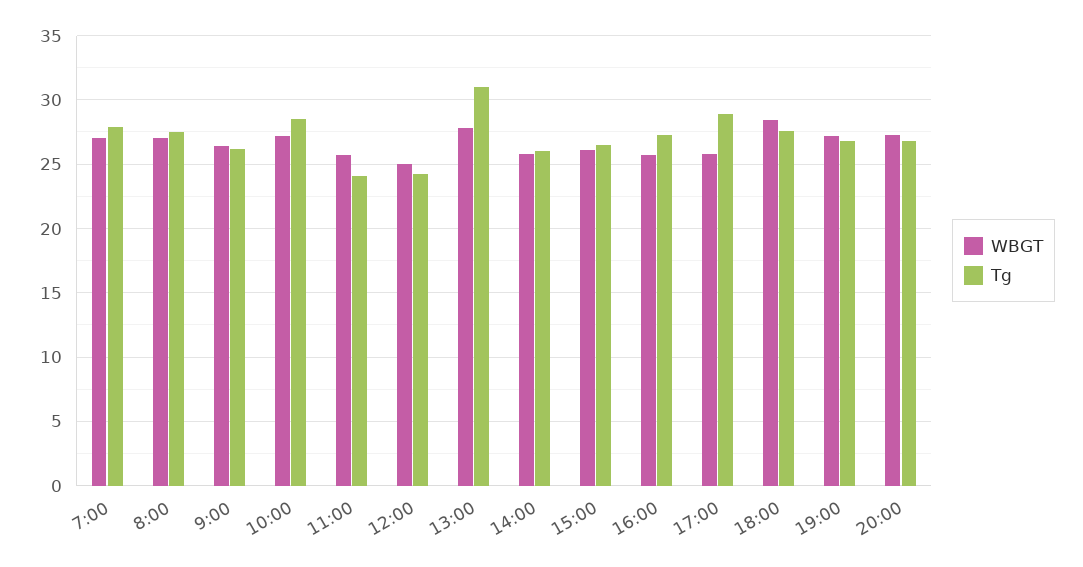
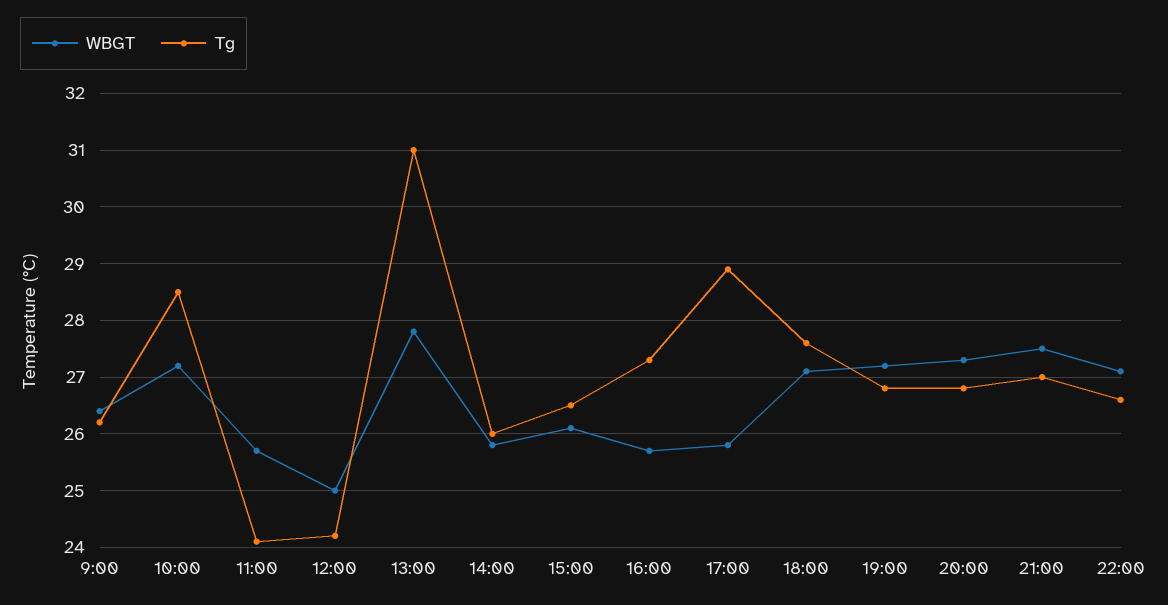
WBGT, 7:00: 27 -> none
Tg, 7:00: 28 -> none
WBGT, 8:00: 27 -> none
Tg, 8:00: 27.5 -> none
WBGT, 18:00: 28.5 -> 27
WBGT, 21:00: none -> 27.5
Tg, 21:00: none -> 27
WBGT, 22:00: none -> 27
Tg, 22:00: none -> 26.5

